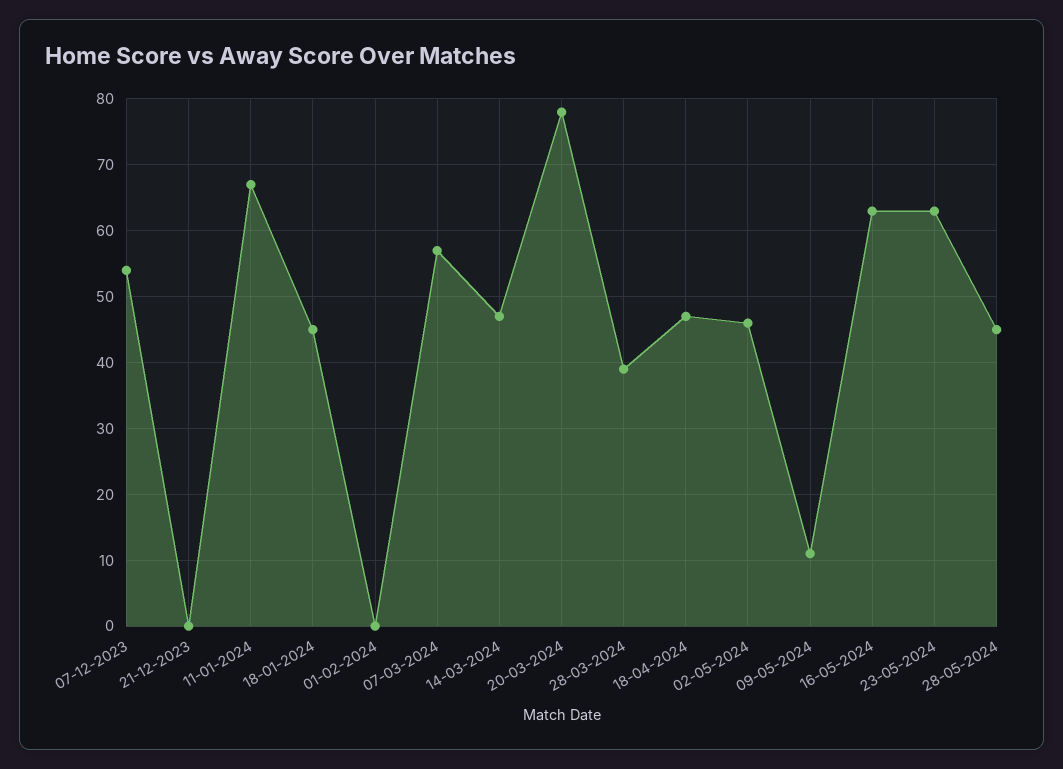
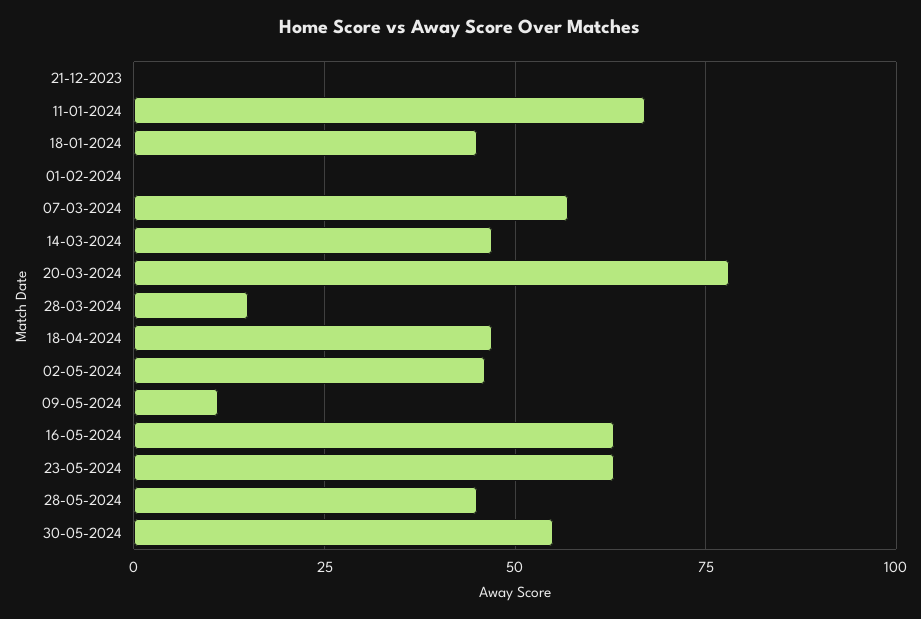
07-12-2023: 54 -> none
28-03-2024: 39 -> 15
30-05-2024: none -> 55

